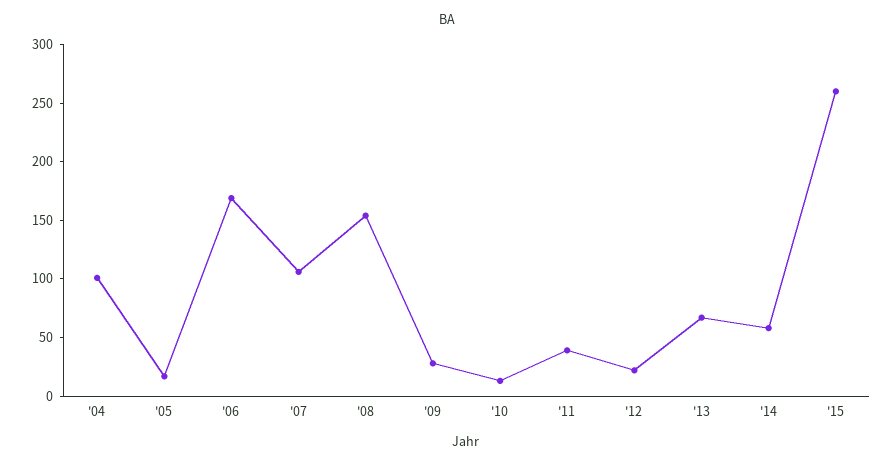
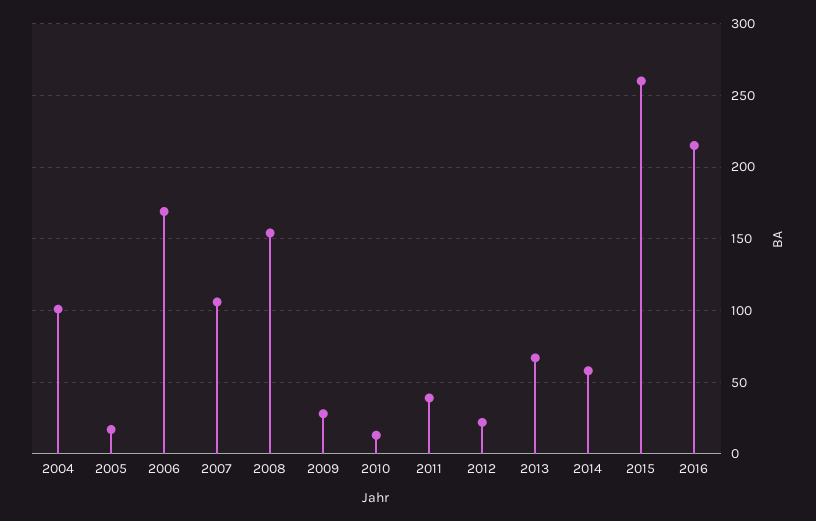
2016: none -> 215

